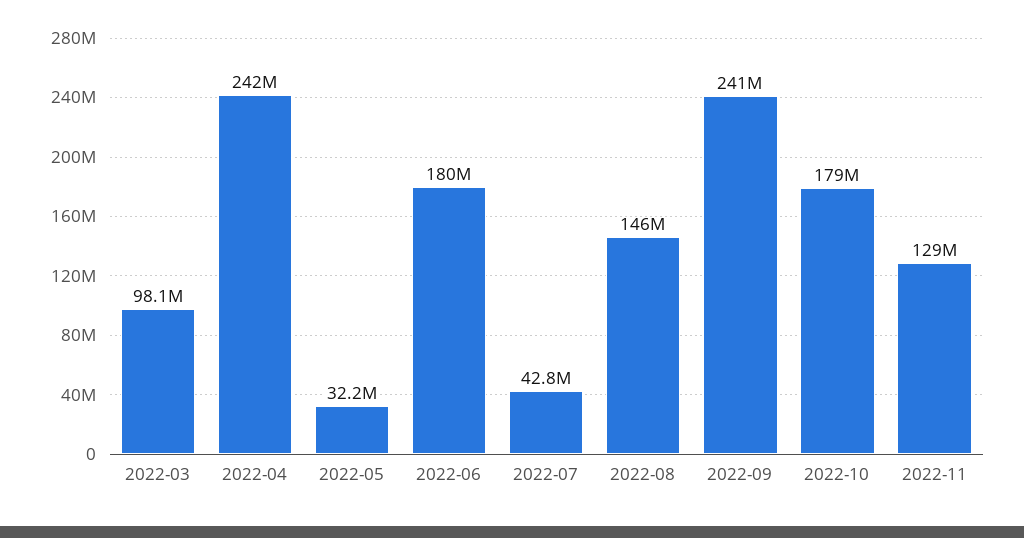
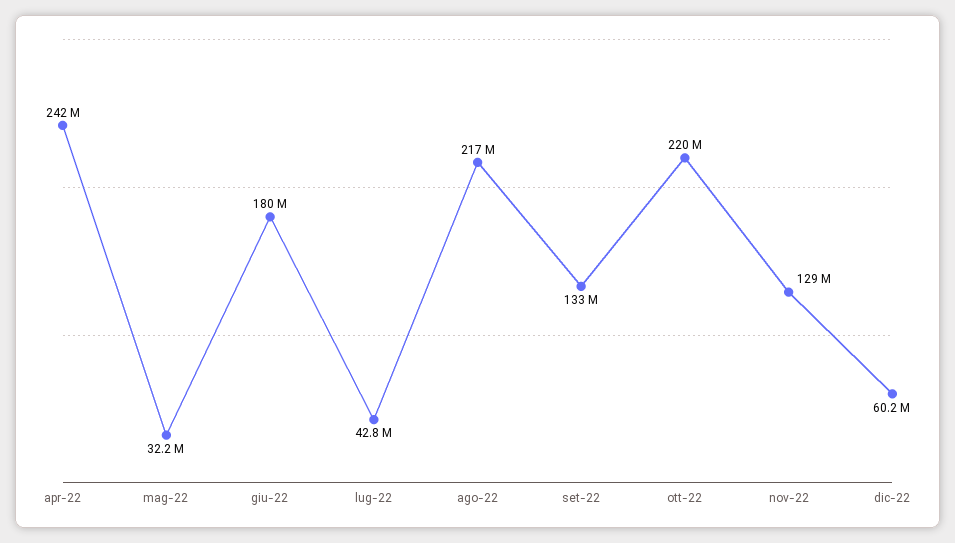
2022-03: 98100000 -> none
2022-08: 146000000 -> 217000000
2022-09: 241000000 -> 133000000
2022-10: 179000000 -> 220000000
dic-22: none -> 60200000

